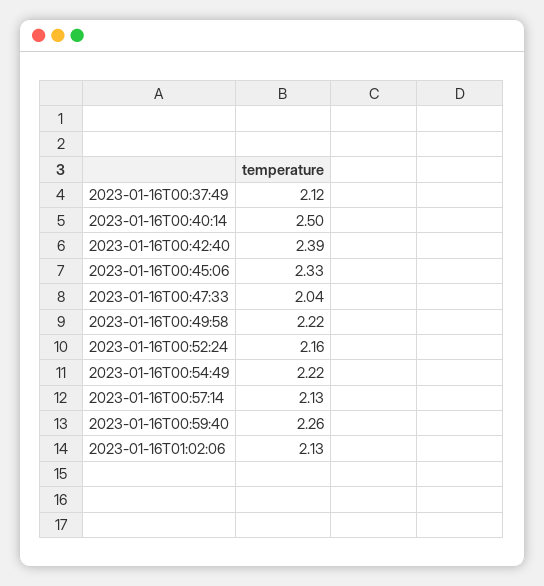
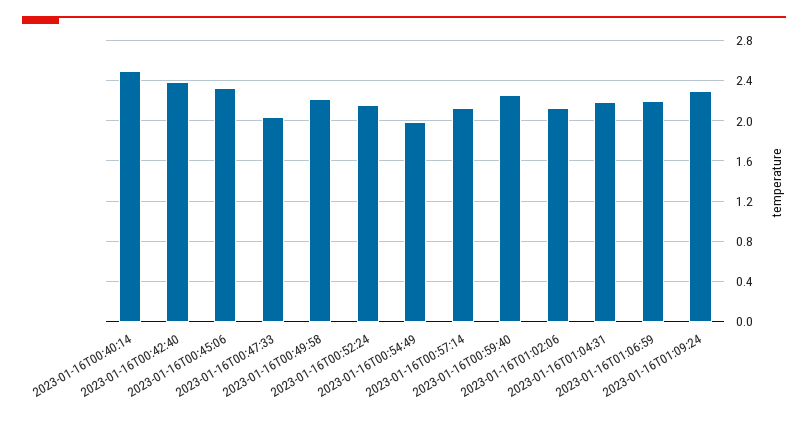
2023-01-16T00:37:49: 2.12 -> none
2023-01-16T00:54:49: 2.22 -> 2
2023-01-16T01:04:31: none -> 2.2
2023-01-16T01:06:59: none -> 2.2
2023-01-16T01:09:24: none -> 2.3

